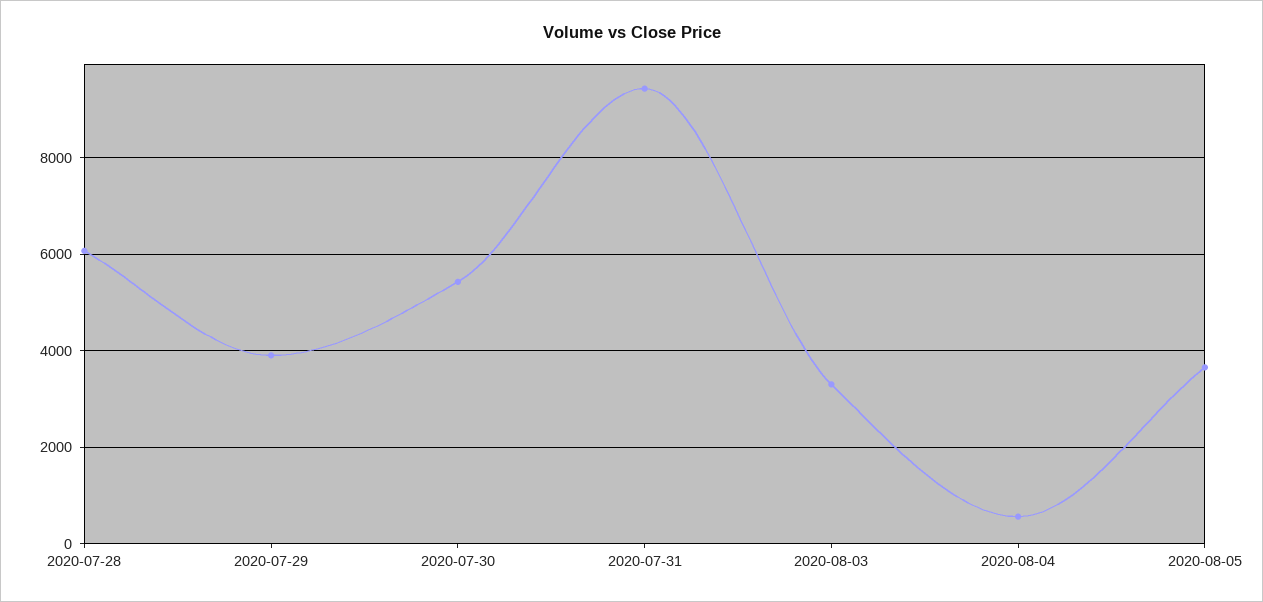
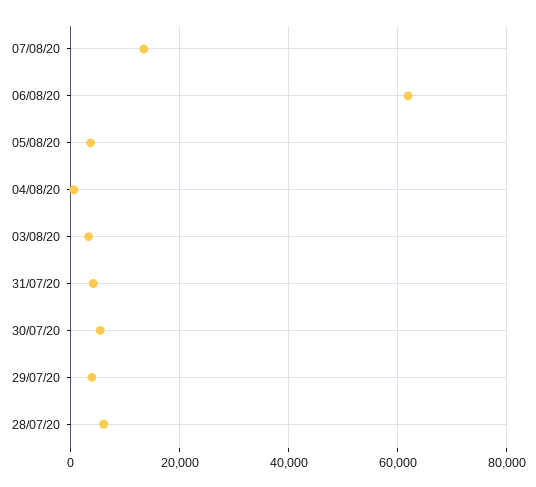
2020-07-31: 9400 -> 4000
07/08/20: none -> 14000
06/08/20: none -> 62000

